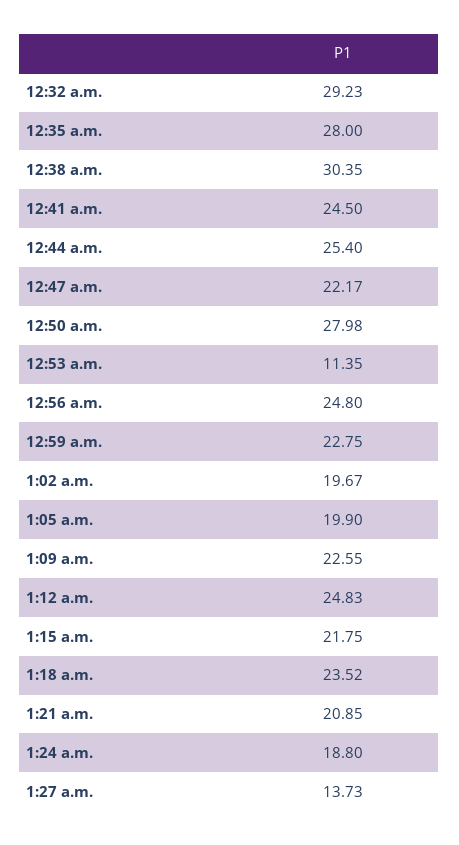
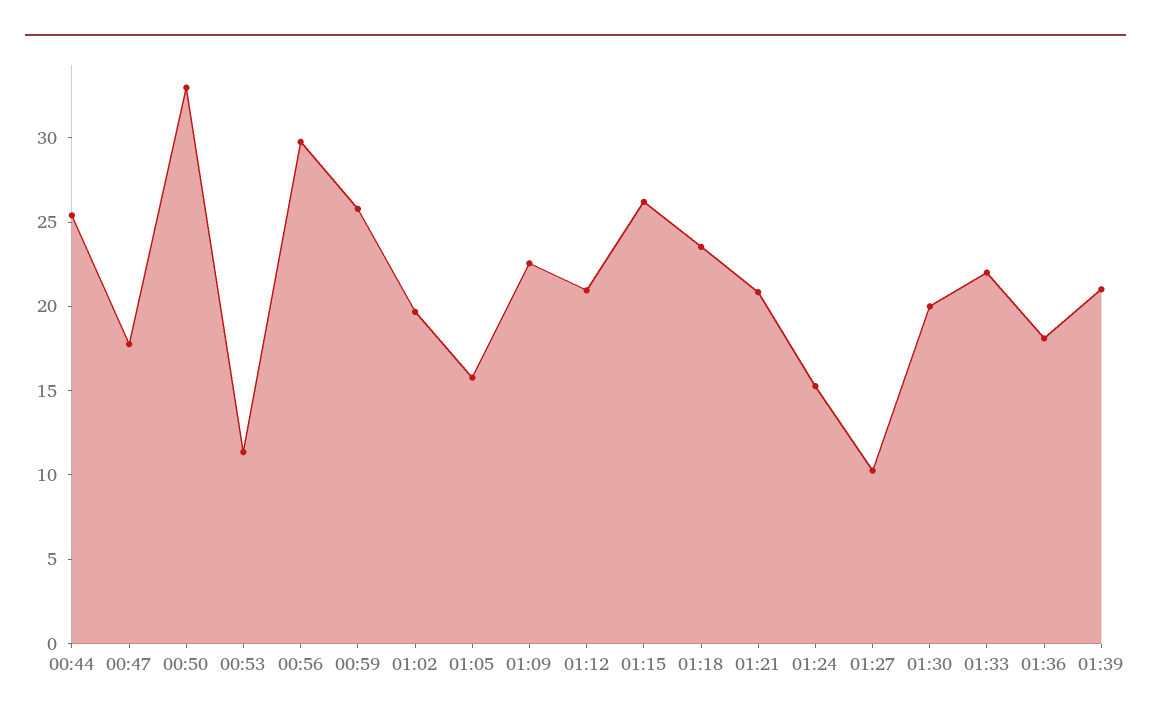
12:32 a.m.: 29.23 -> none
12:35 a.m.: 28 -> none
12:38 a.m.: 30.35 -> none
12:41 a.m.: 24.5 -> none
12:47 a.m.: 22.17 -> 18
12:50 a.m.: 27.98 -> 33
12:56 a.m.: 24.8 -> 30
12:59 a.m.: 22.75 -> 26
1:05 a.m.: 19.9 -> 16
1:12 a.m.: 24.83 -> 21
1:15 a.m.: 21.75 -> 26
1:24 a.m.: 18.8 -> 15
1:27 a.m.: 13.73 -> 10
01:30: none -> 20
01:33: none -> 22
01:36: none -> 18
01:39: none -> 21

